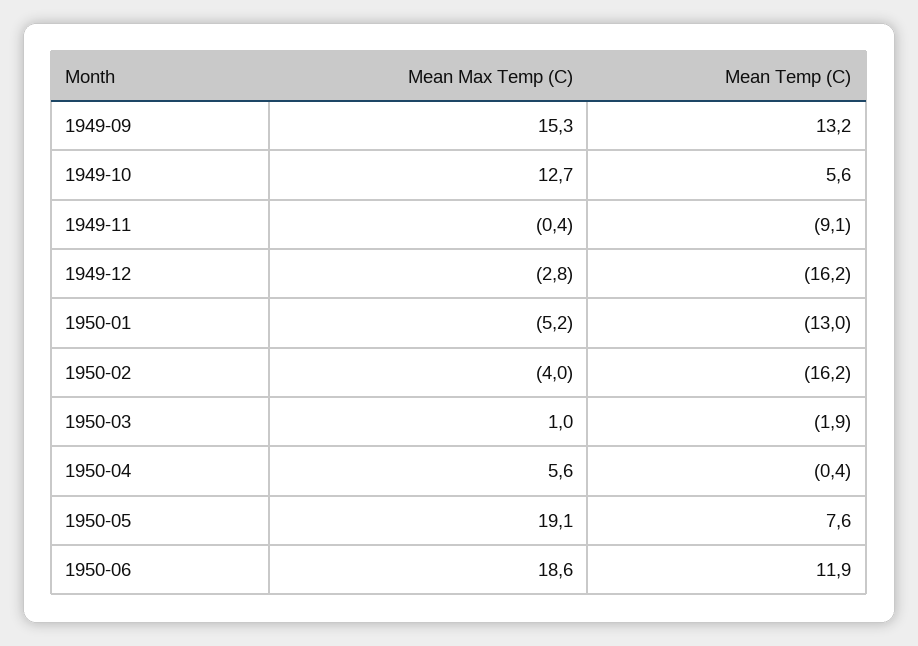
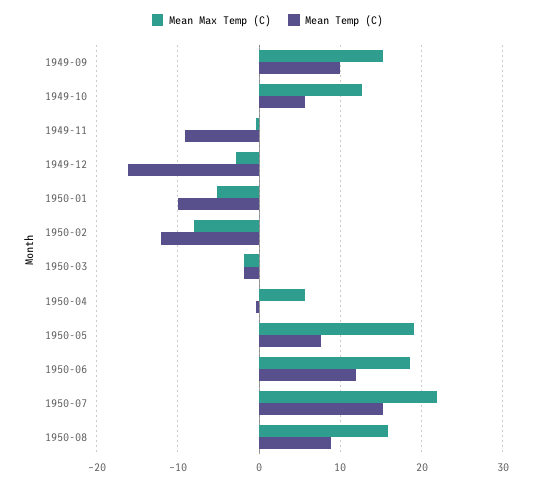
Mean Temp (C), 1949-09: 13.2 -> 10
Mean Temp (C), 1950-01: -13 -> -10
Mean Max Temp (C), 1950-02: -4 -> -8
Mean Temp (C), 1950-02: -16.2 -> -12
Mean Max Temp (C), 1950-03: 1 -> -2
Mean Max Temp (C), 1950-07: none -> 22
Mean Temp (C), 1950-07: none -> 15
Mean Max Temp (C), 1950-08: none -> 16
Mean Temp (C), 1950-08: none -> 9

